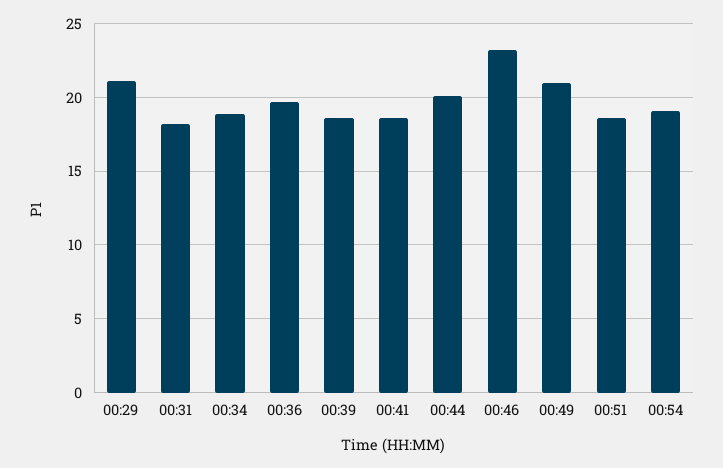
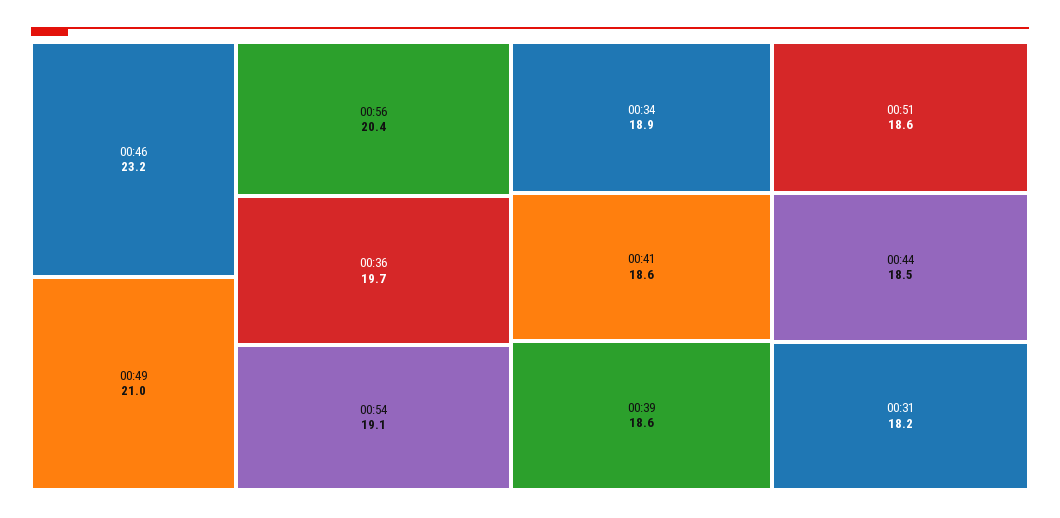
00:29: 21 -> none
00:44: 20 -> 18.5
00:56: none -> 20.4

